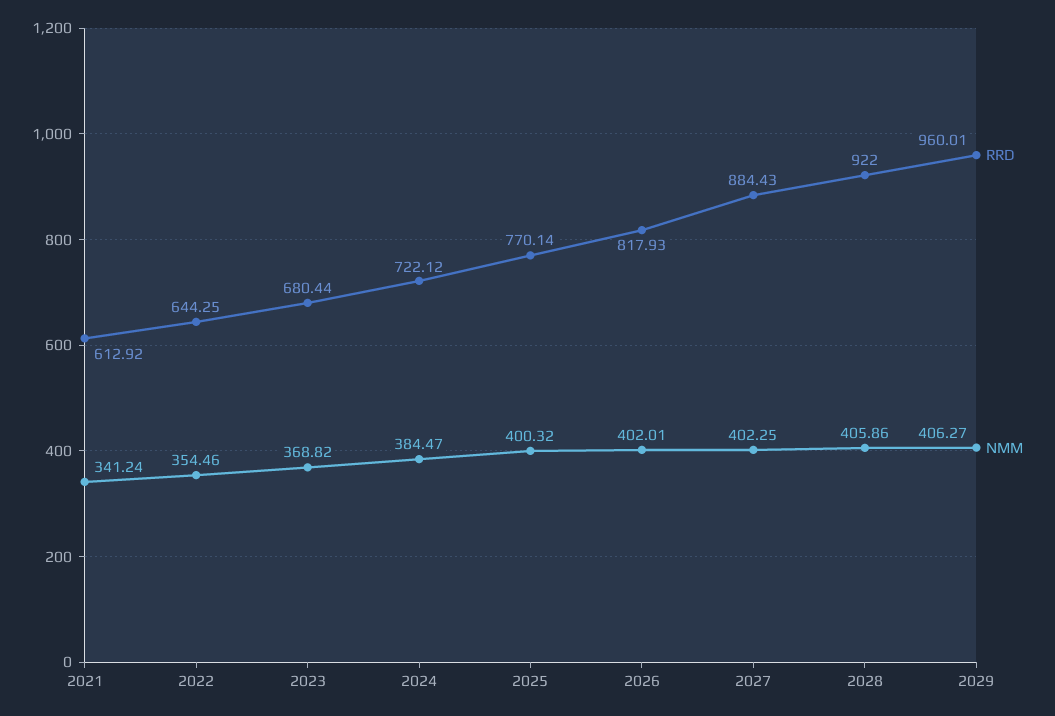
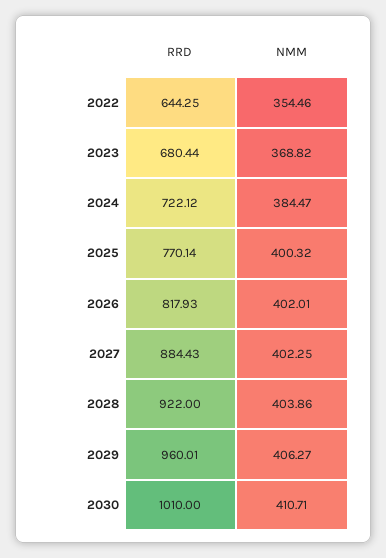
RRD, 2021: 612.92 -> none
NMM, 2021: 341.24 -> none
NMM, 2028: 405.86 -> 403.86
RRD, 2030: none -> 1010
NMM, 2030: none -> 410.71

